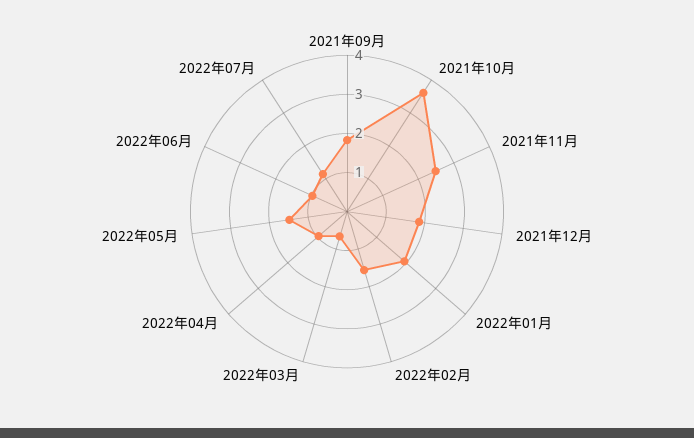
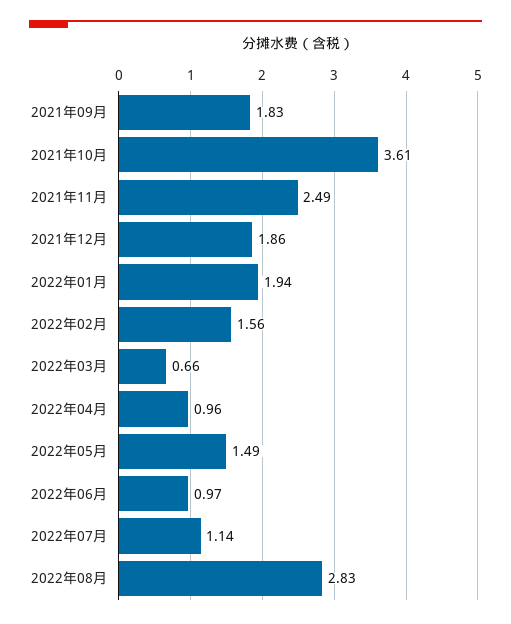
2022年08月: none -> 2.83

